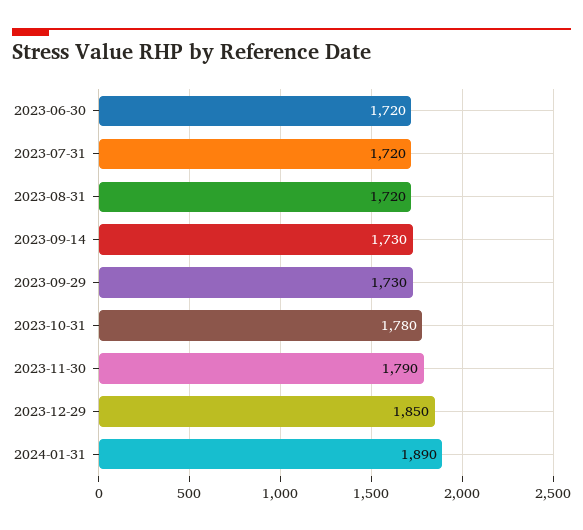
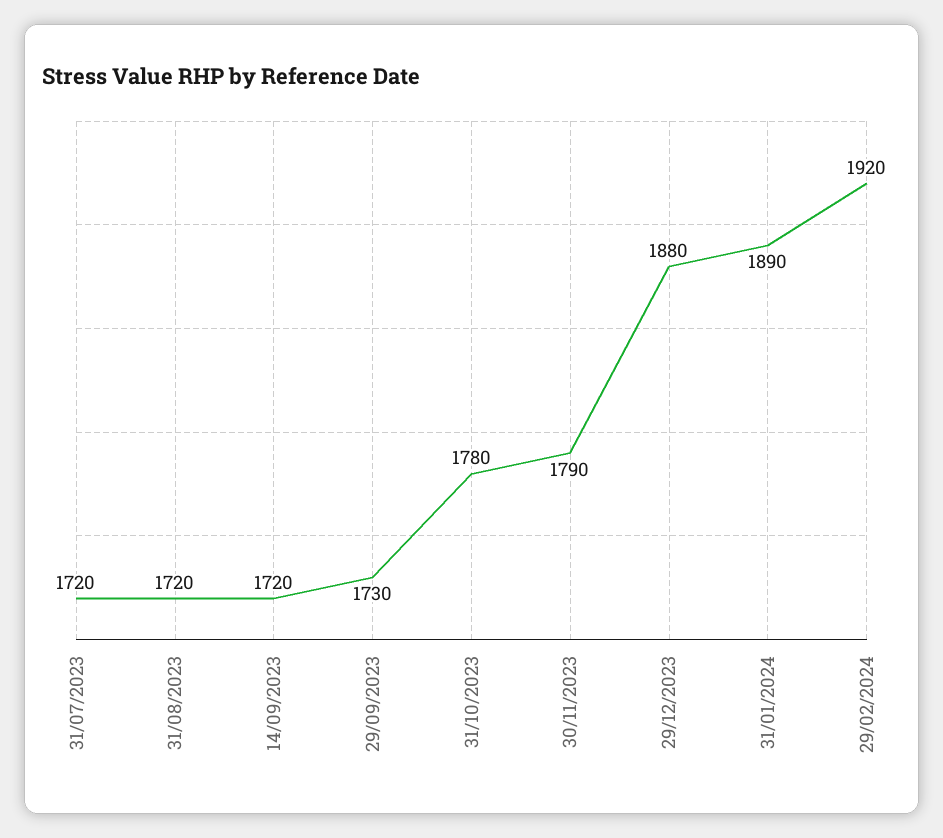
2023-06-30: 1720 -> none
2023-09-14: 1730 -> 1720
2023-12-29: 1850 -> 1880
29/02/2024: none -> 1920

